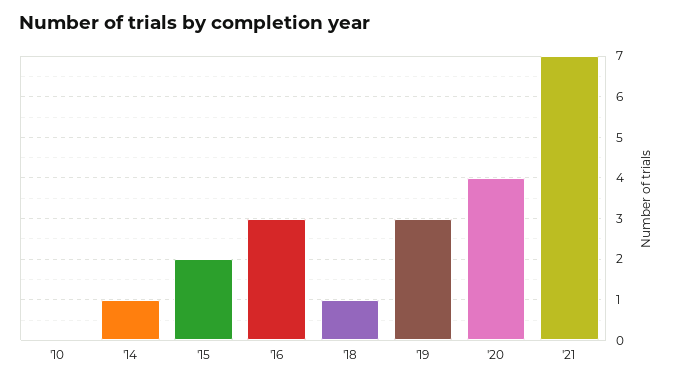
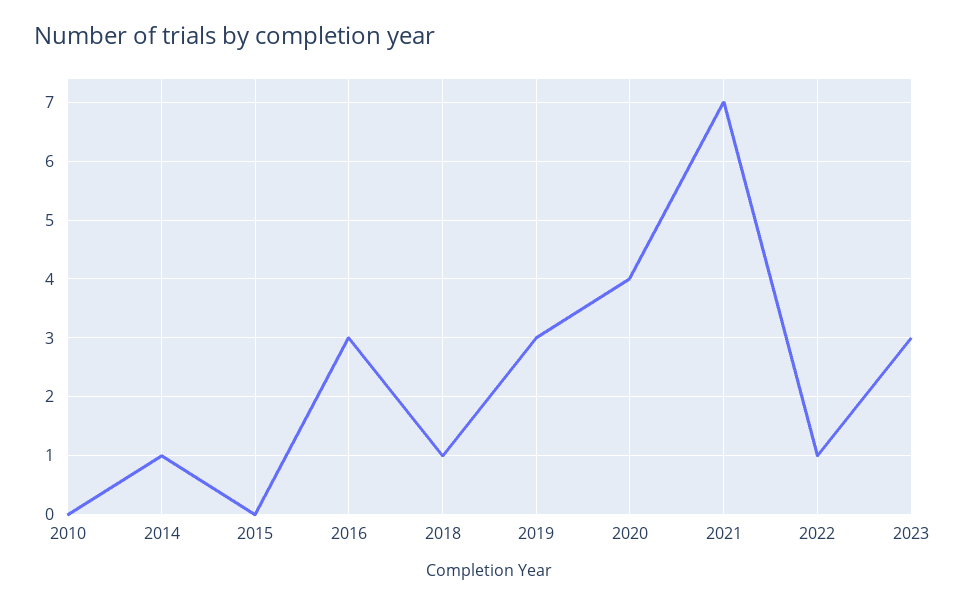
'15: 2 -> 0
2022: none -> 1
2023: none -> 3

